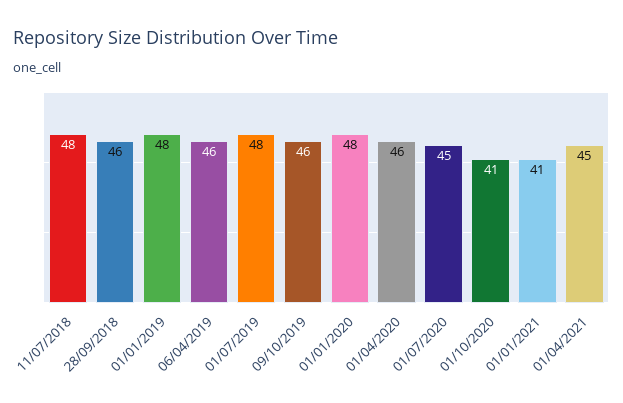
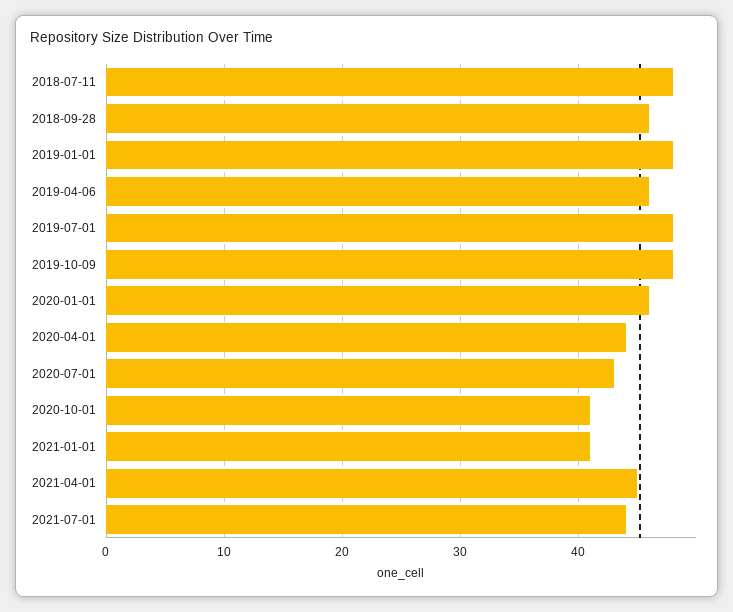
09/10/2019: 46 -> 48
01/01/2020: 48 -> 46
01/04/2020: 46 -> 44
01/07/2020: 45 -> 43
2021-07-01: none -> 44

